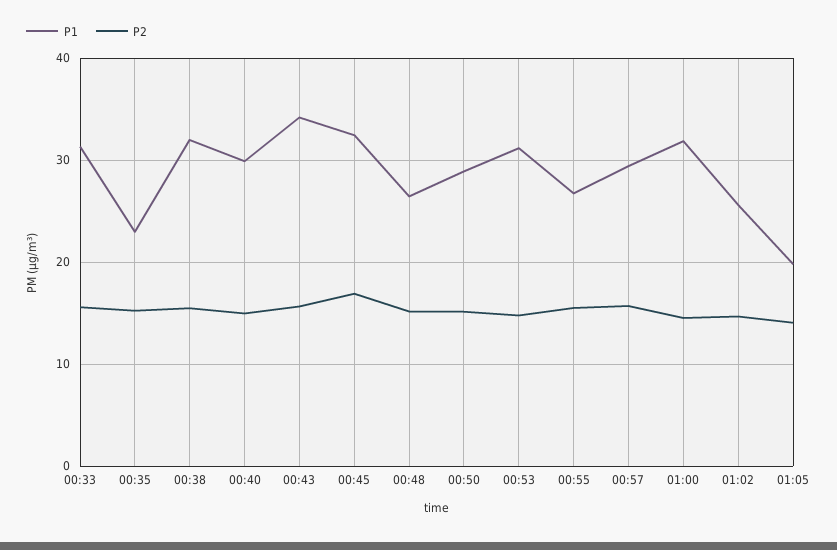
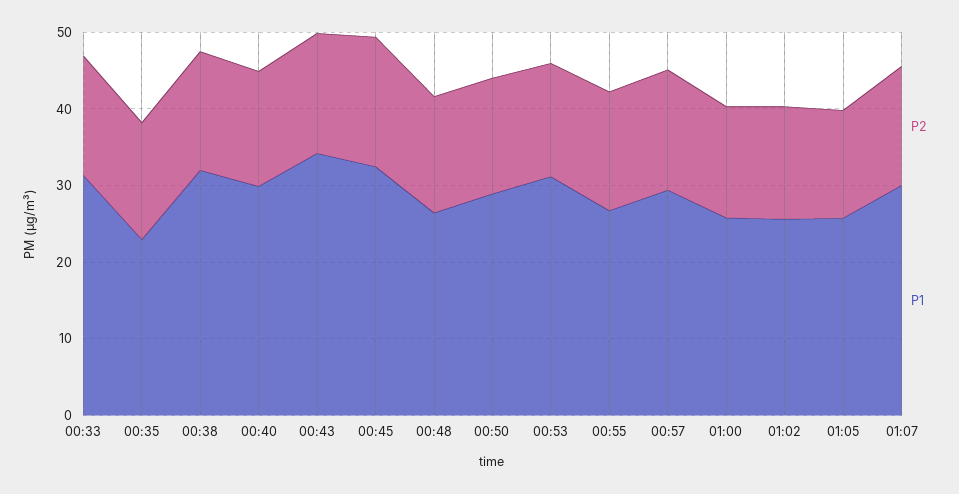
P1, 01:00: 32 -> 26
P1, 01:05: 20 -> 26
P2, 01:07: none -> 16
P1, 01:07: none -> 30

